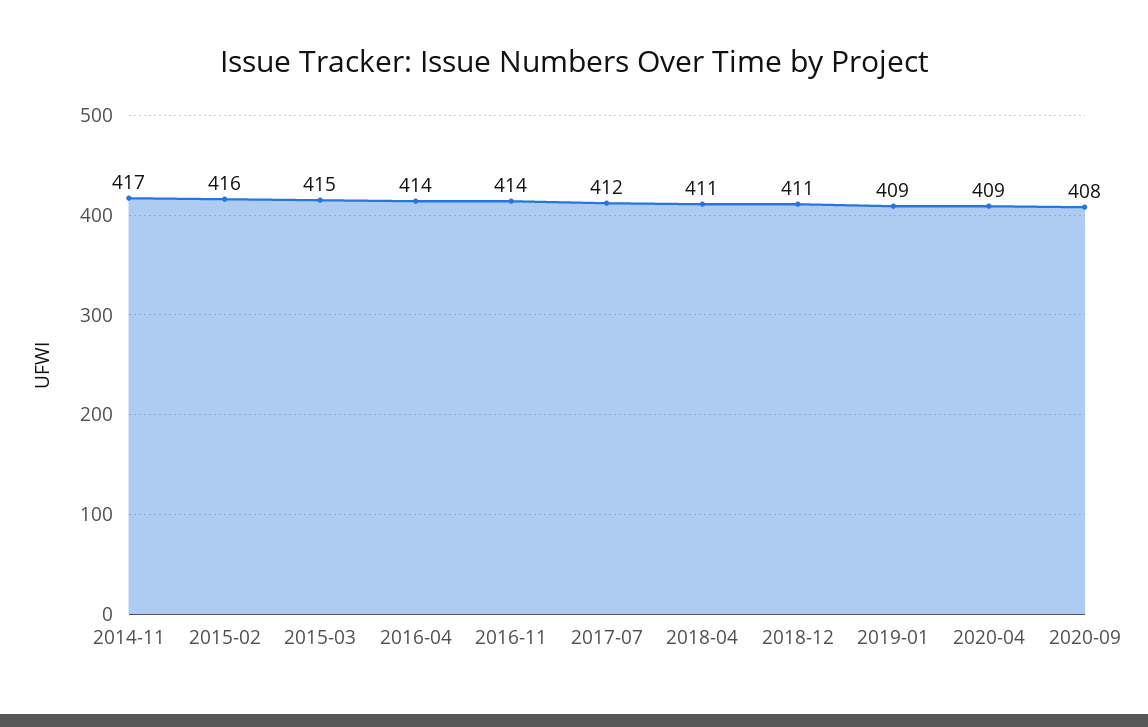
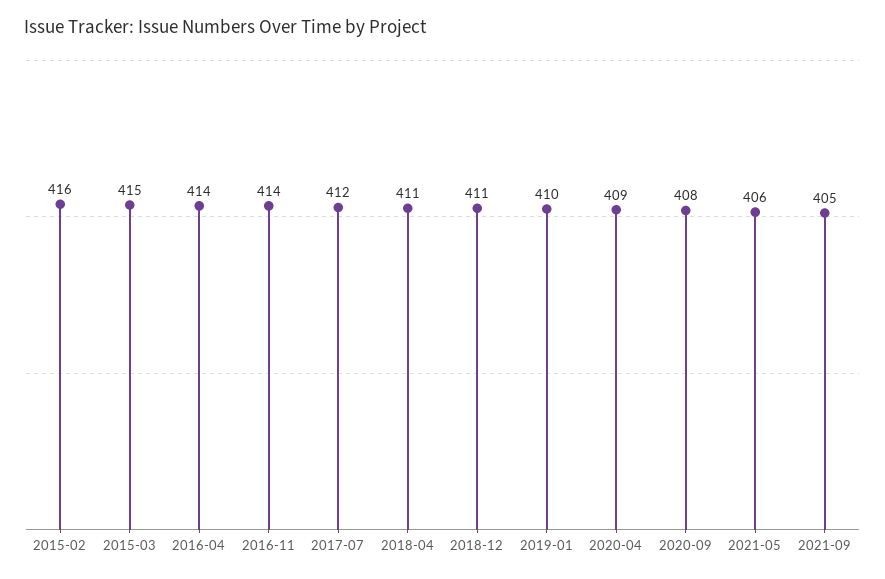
2014-11: 417 -> none
2019-01: 409 -> 410
2021-05: none -> 406
2021-09: none -> 405

